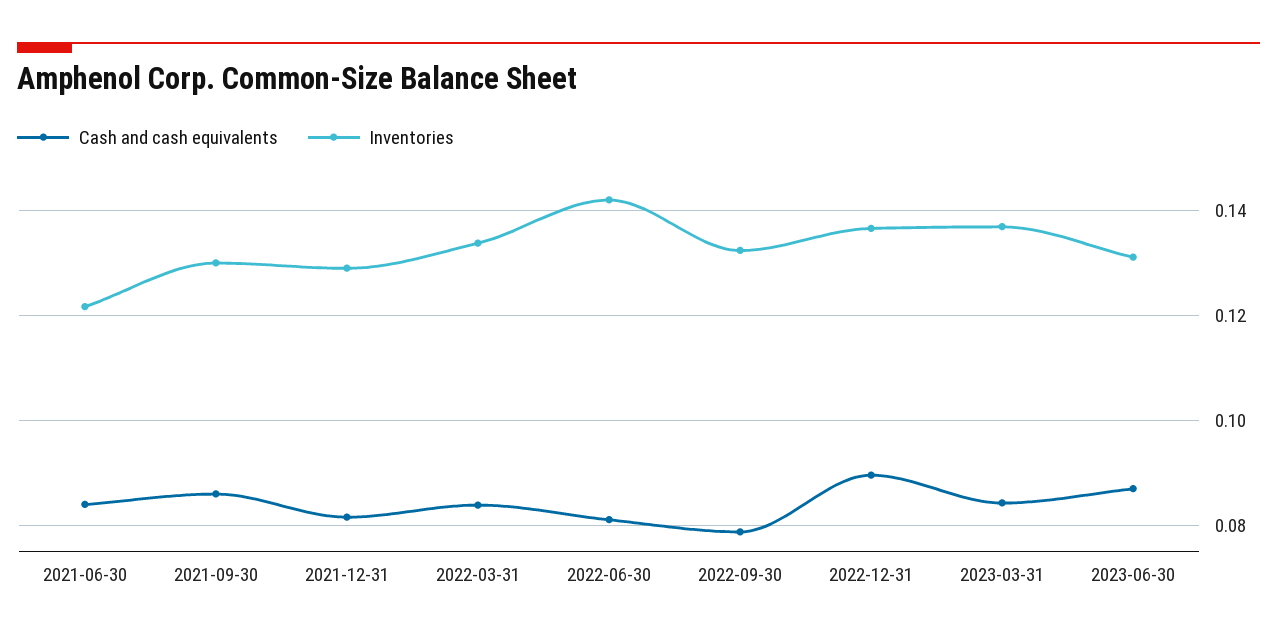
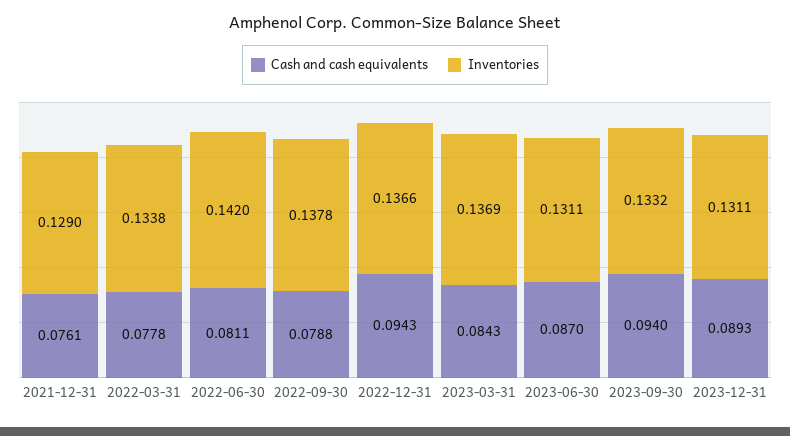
Cash and cash equivalents, 2021-06-30: 0.084 -> none
Inventories, 2021-06-30: 0.122 -> none
Cash and cash equivalents, 2021-09-30: 0.086 -> none
Inventories, 2021-09-30: 0.13 -> none
Cash and cash equivalents, 2021-12-31: 0.082 -> 0.0761
Cash and cash equivalents, 2022-03-31: 0.084 -> 0.0778
Inventories, 2022-09-30: 0.132 -> 0.1378
Cash and cash equivalents, 2022-12-31: 0.09 -> 0.0943
Cash and cash equivalents, 2023-09-30: none -> 0.094
Inventories, 2023-09-30: none -> 0.1332
Cash and cash equivalents, 2023-12-31: none -> 0.0893
Inventories, 2023-12-31: none -> 0.1311

